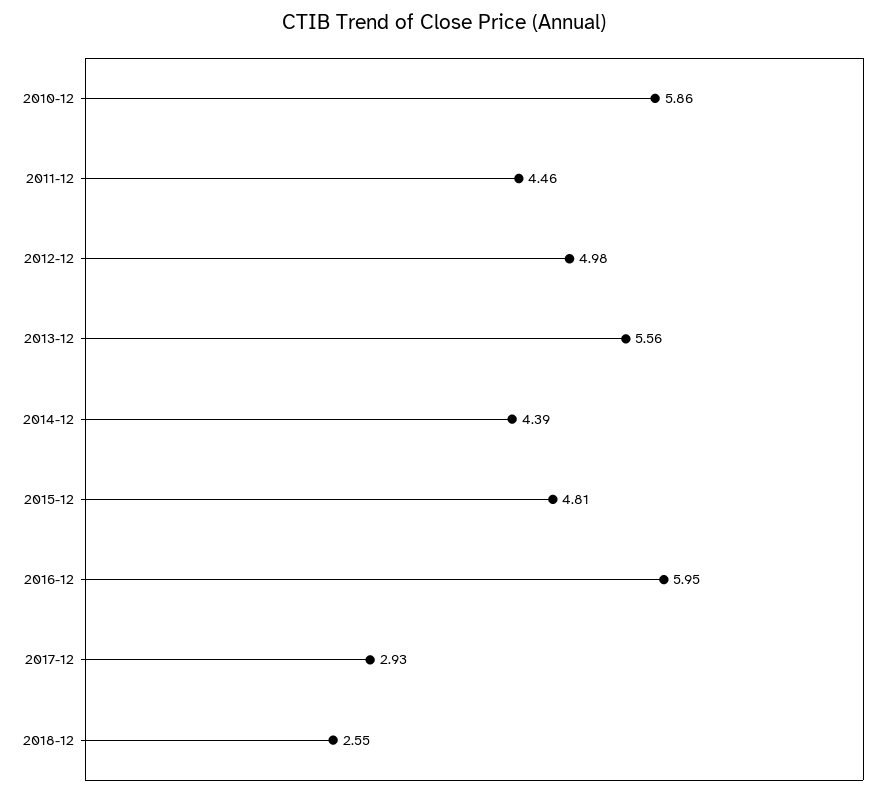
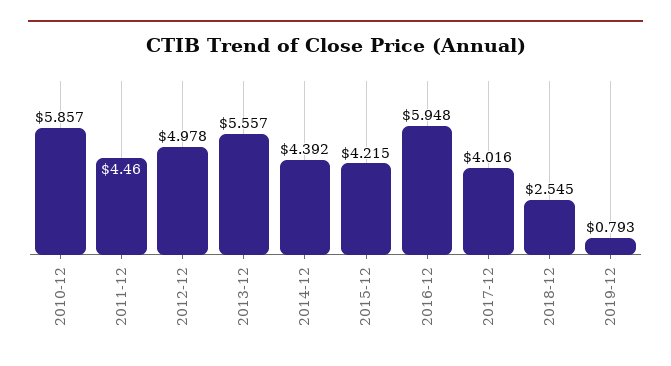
2015-12: 4.81 -> 4.215
2017-12: 2.93 -> 4.016
2019-12: none -> 0.793

